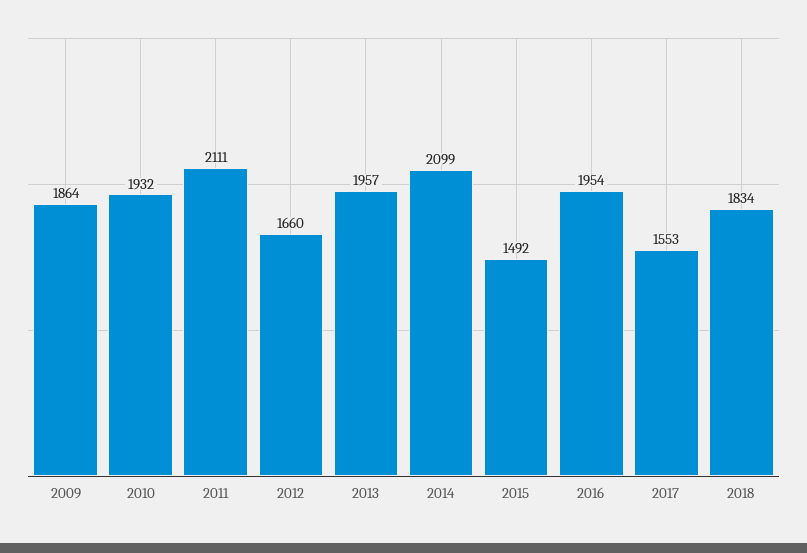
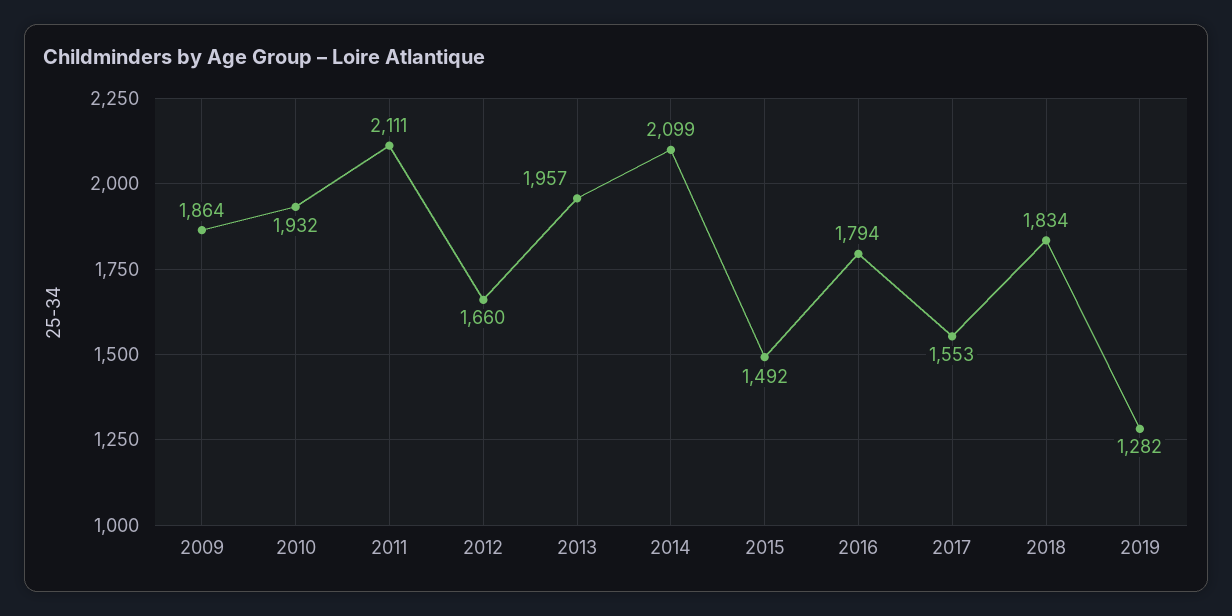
2016: 1954 -> 1794
2019: none -> 1282

